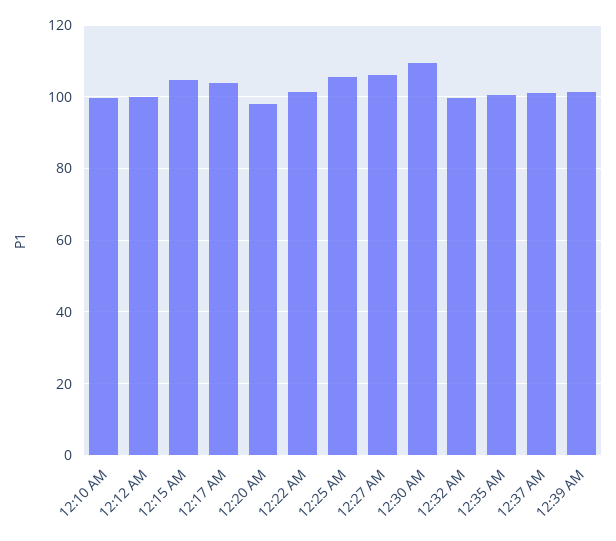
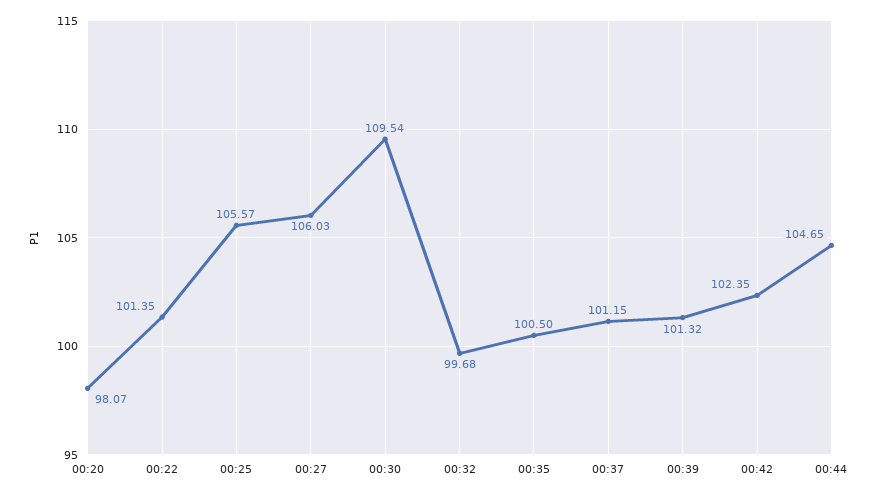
12:10 AM: 100 -> none
12:12 AM: 100 -> none
12:15 AM: 104 -> none
12:17 AM: 104 -> none
00:42: none -> 102.35
00:44: none -> 104.65

